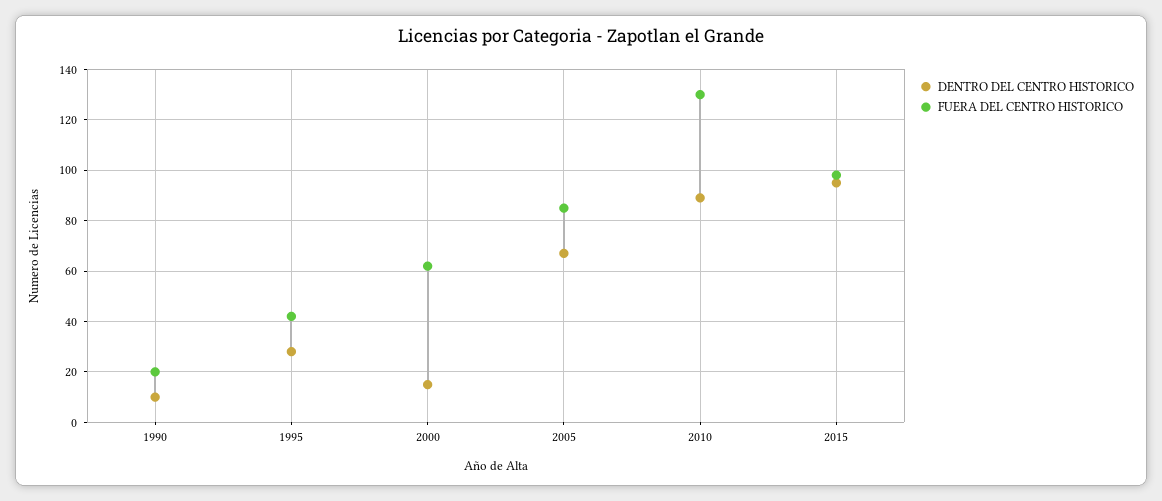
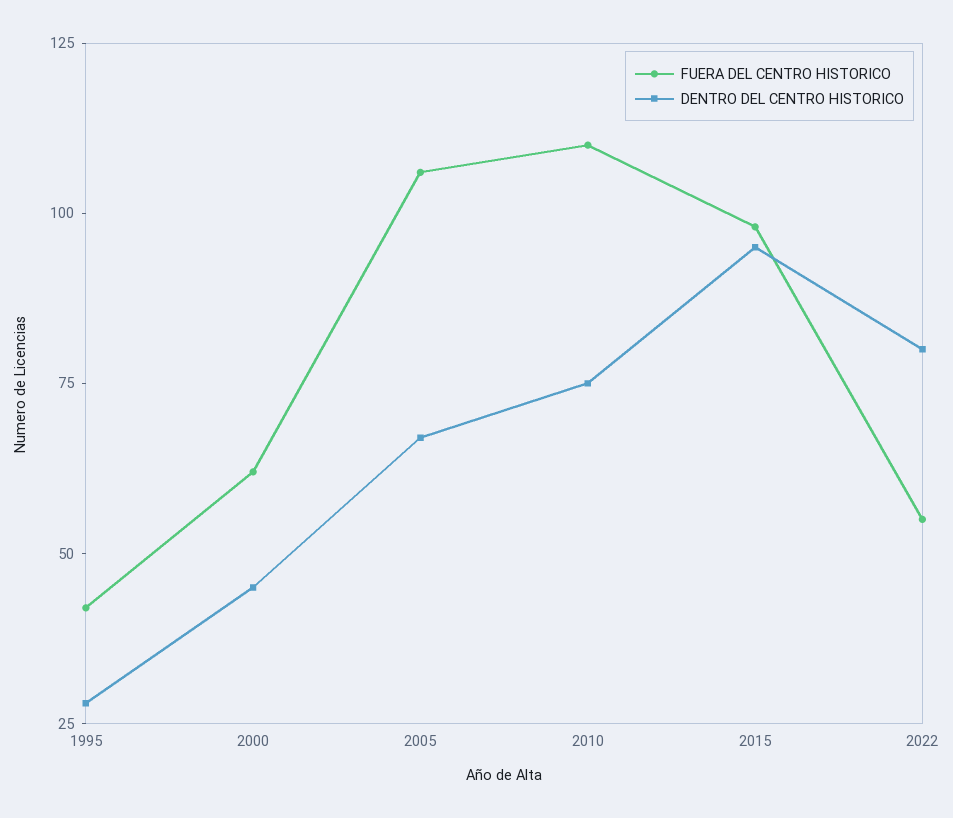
DENTRO DEL CENTRO HISTORICO, 1990: 10 -> none
FUERA DEL CENTRO HISTORICO, 1990: 20 -> none
DENTRO DEL CENTRO HISTORICO, 2000: 15 -> 45
FUERA DEL CENTRO HISTORICO, 2005: 85 -> 105
DENTRO DEL CENTRO HISTORICO, 2010: 90 -> 75
FUERA DEL CENTRO HISTORICO, 2010: 130 -> 110
FUERA DEL CENTRO HISTORICO, 2022: none -> 55
DENTRO DEL CENTRO HISTORICO, 2022: none -> 80

